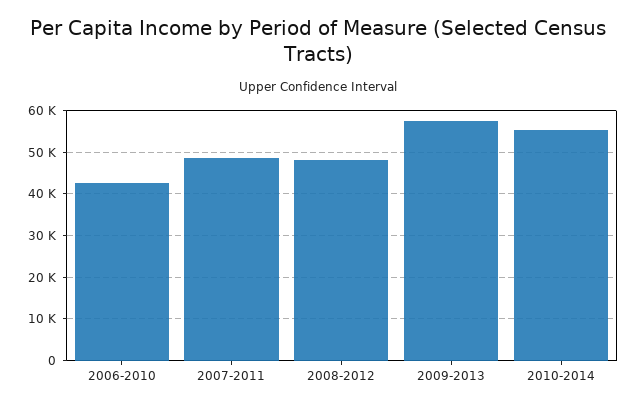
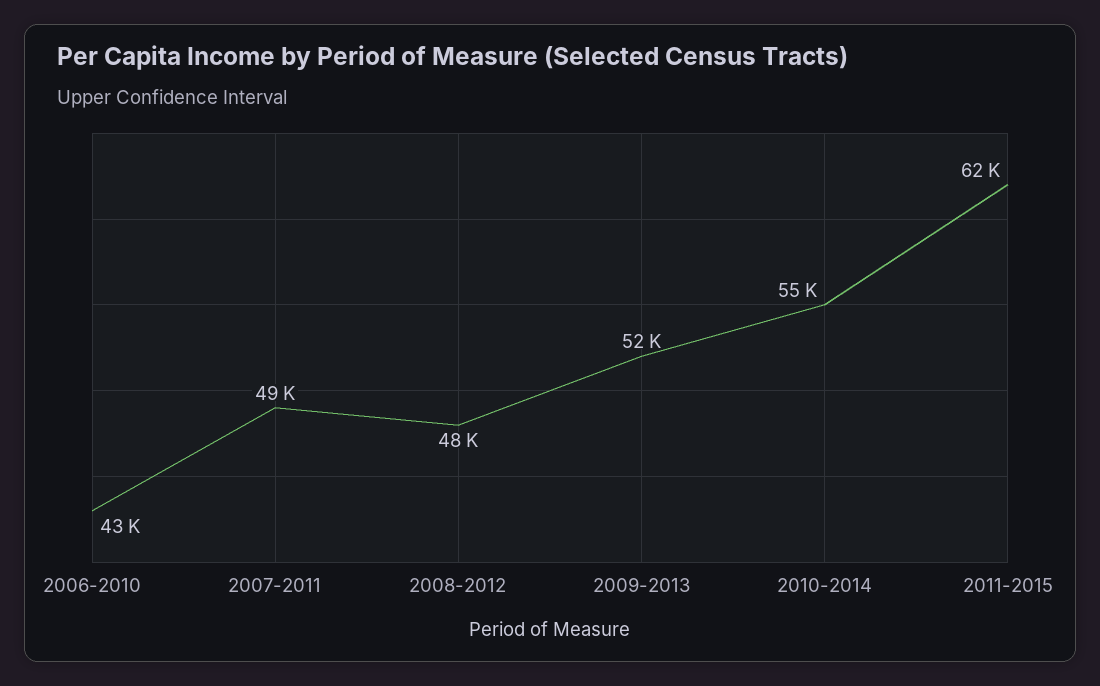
2009-2013: 58000 -> 52000
2011-2015: none -> 62000

